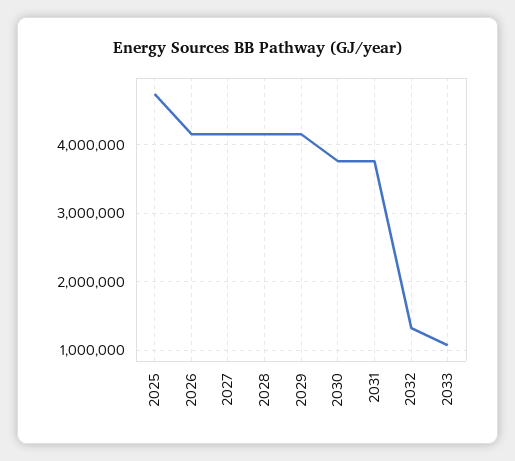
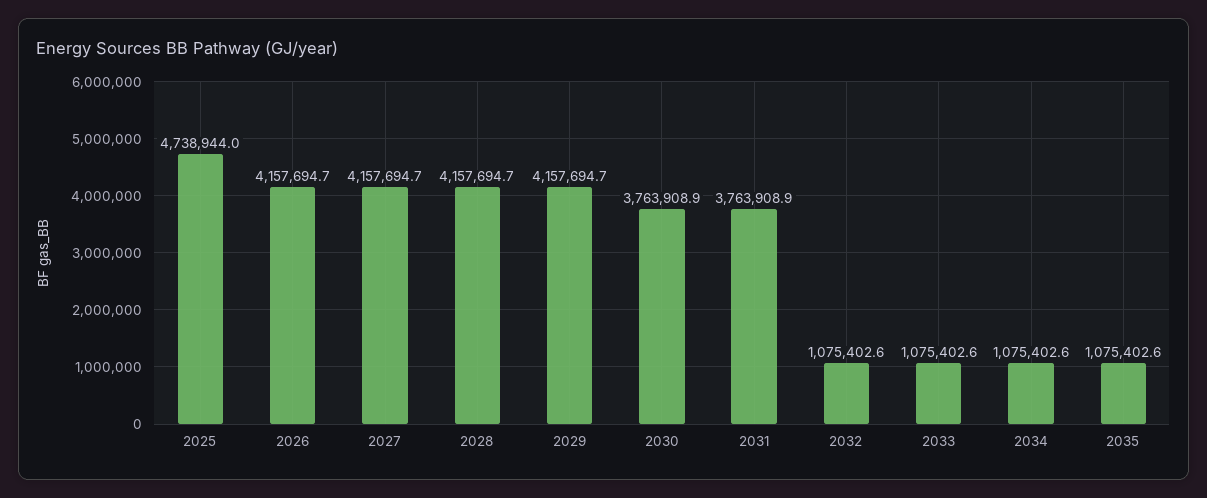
2032: 1300000 -> 1075402.6
2034: none -> 1075402.6
2035: none -> 1075402.6

